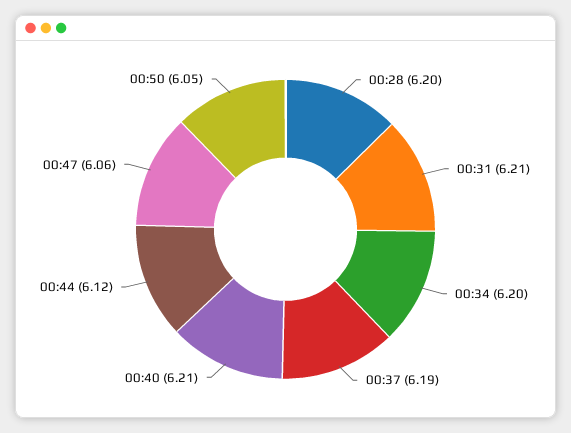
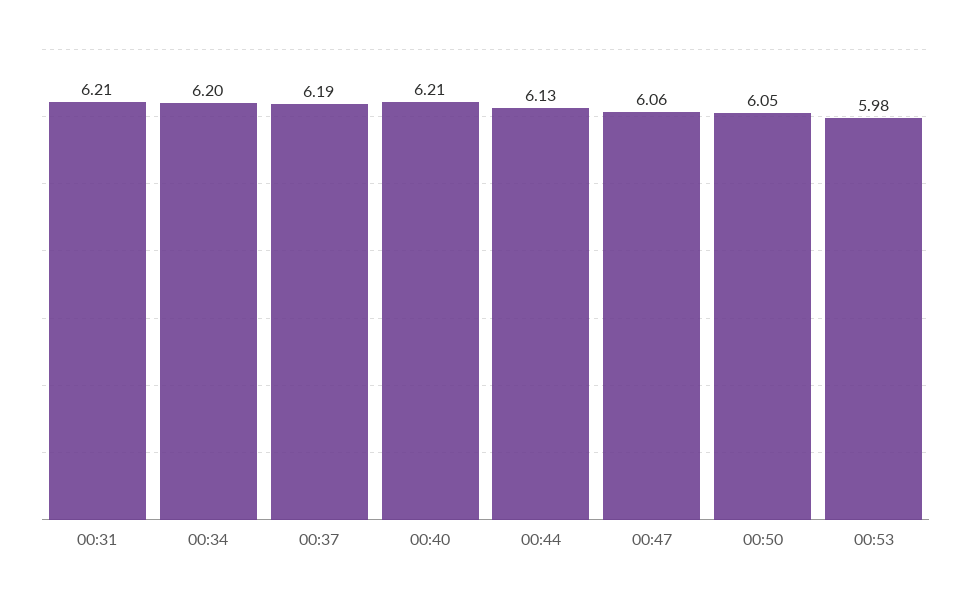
00:28: 6.2 -> none
00:44: 6.12 -> 6.13
00:53: none -> 5.98

